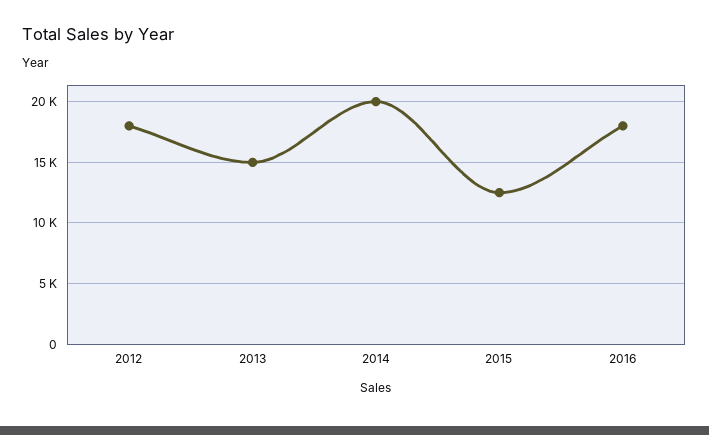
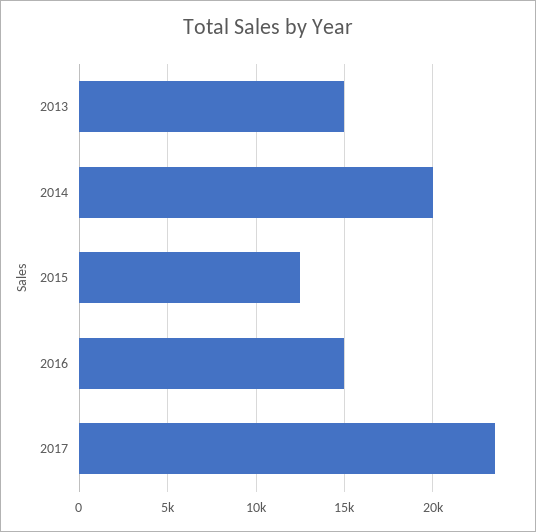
2012: 18000 -> none
2016: 18000 -> 15000
2017: none -> 23500

